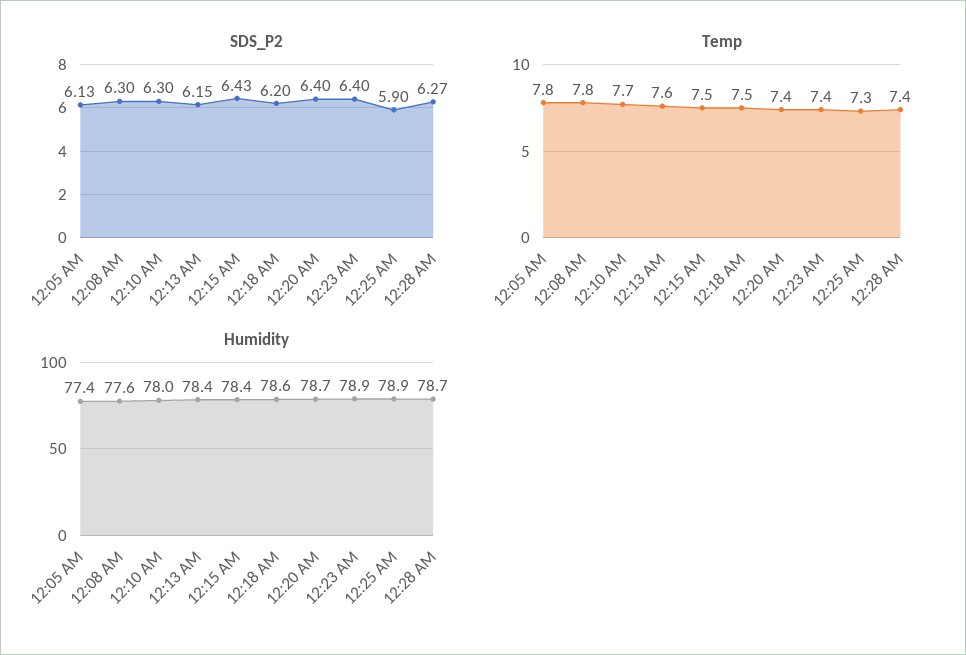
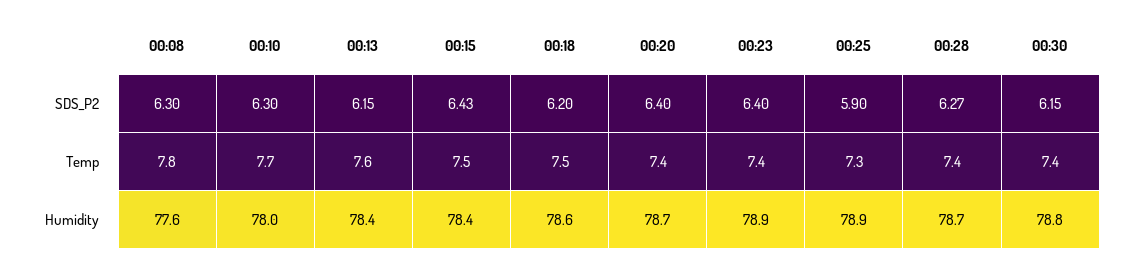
SDS_P2, 12:05 AM: 6.13 -> none
Temp, 12:05 AM: 7.8 -> none
Humidity, 12:05 AM: 77.4 -> none
SDS_P2, 00:30: none -> 6.15
Temp, 00:30: none -> 7.4
Humidity, 00:30: none -> 78.8

